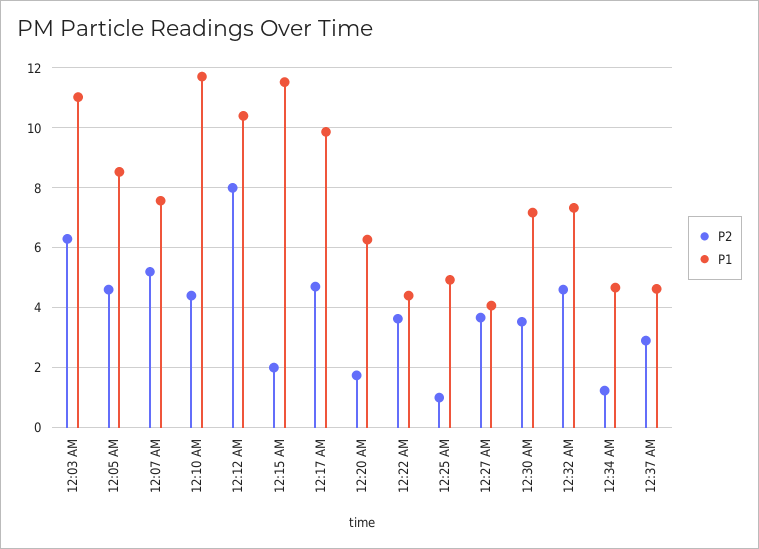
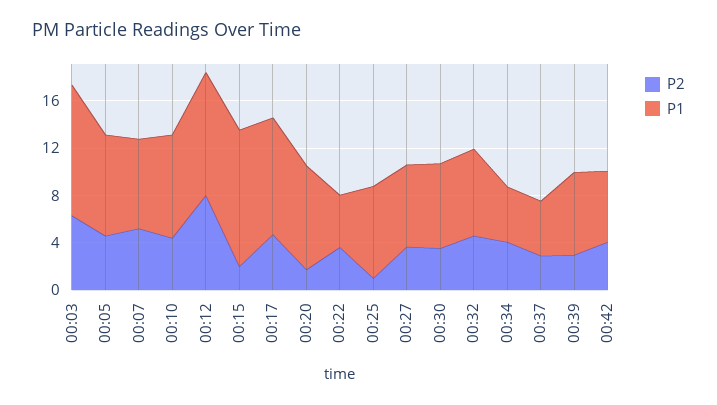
P1, 12:10 AM: 11.75 -> 9
P1, 12:20 AM: 6.25 -> 9
P1, 12:25 AM: 5 -> 8
P1, 12:27 AM: 4 -> 7
P2, 12:34 AM: 1.25 -> 4
P2, 00:39: none -> 3
P1, 00:39: none -> 7
P2, 00:42: none -> 4
P1, 00:42: none -> 6

